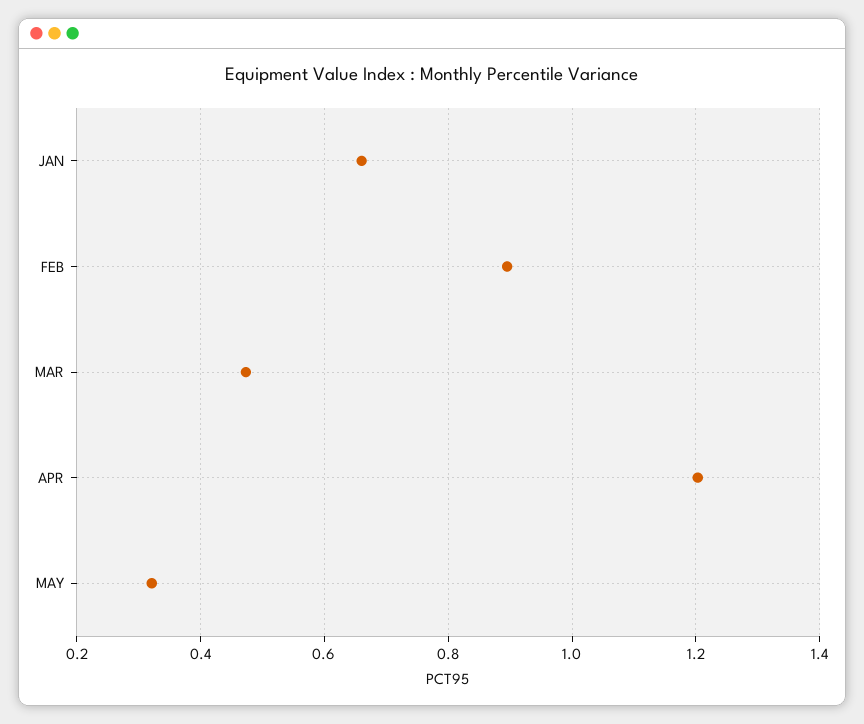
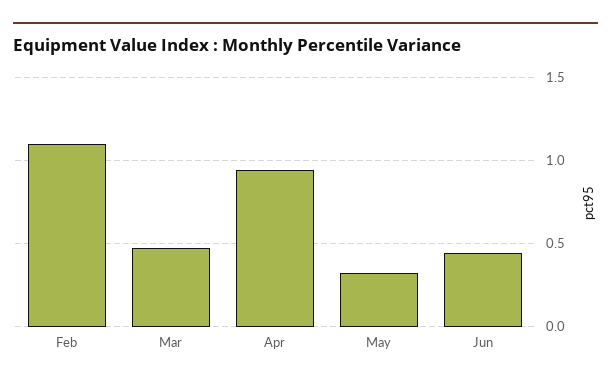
JAN: 0.66 -> none
FEB: 0.9 -> 1.1
APR: 1.2 -> 0.95
Jun: none -> 0.45

